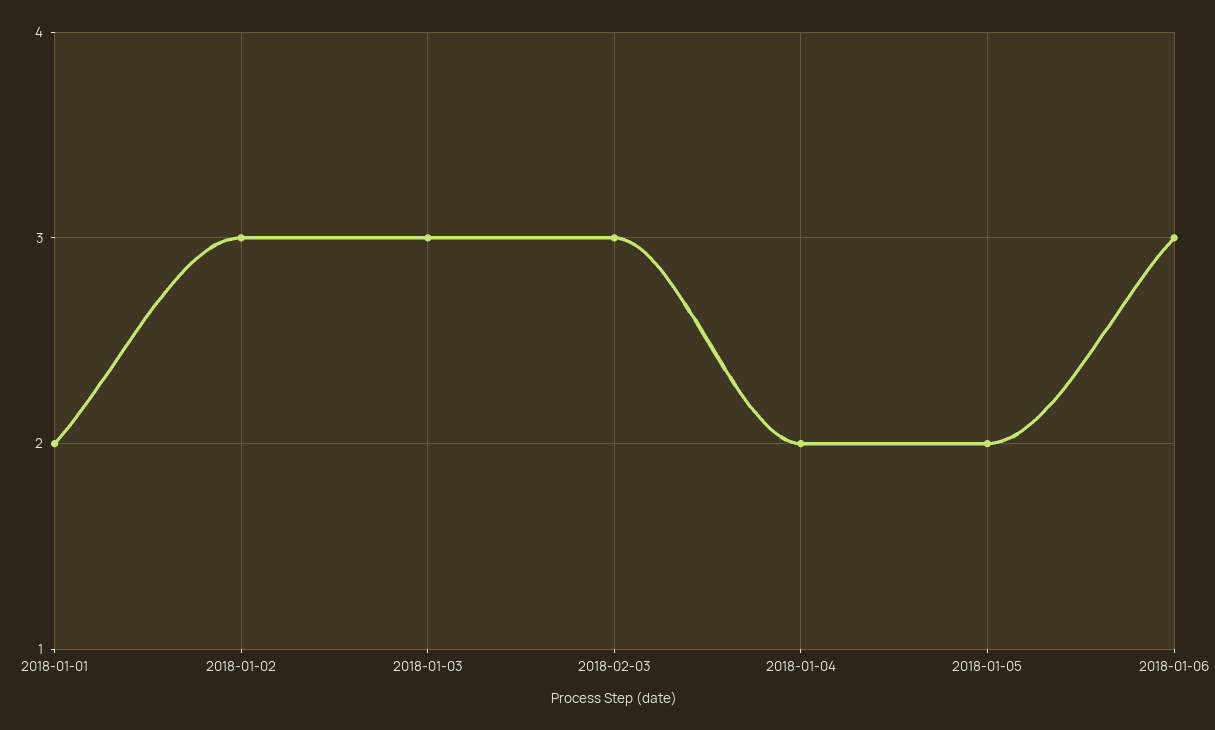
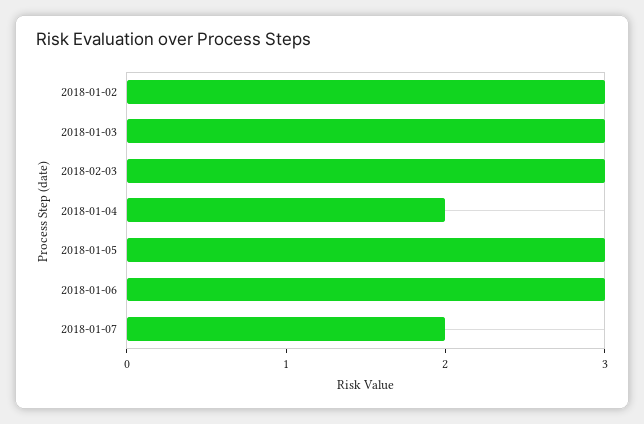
2018-01-01: 2 -> none
2018-01-05: 2 -> 3
2018-01-07: none -> 2

